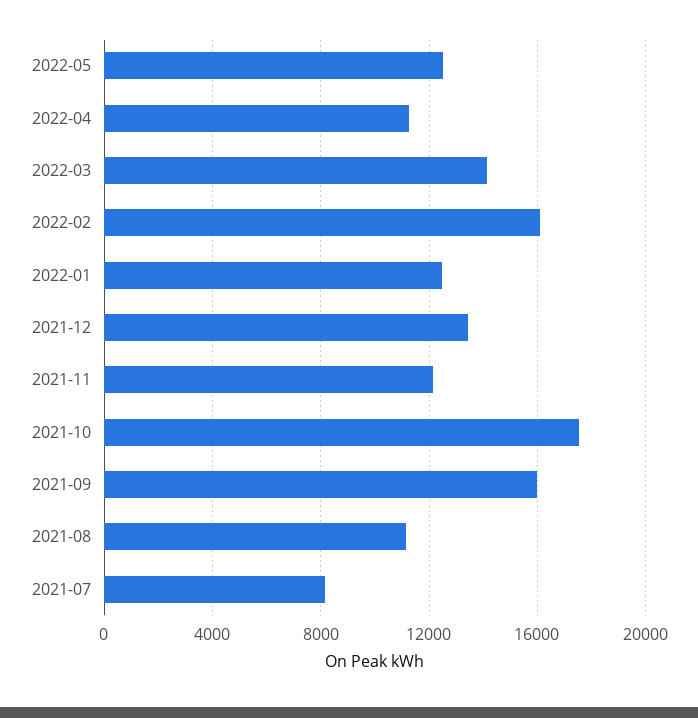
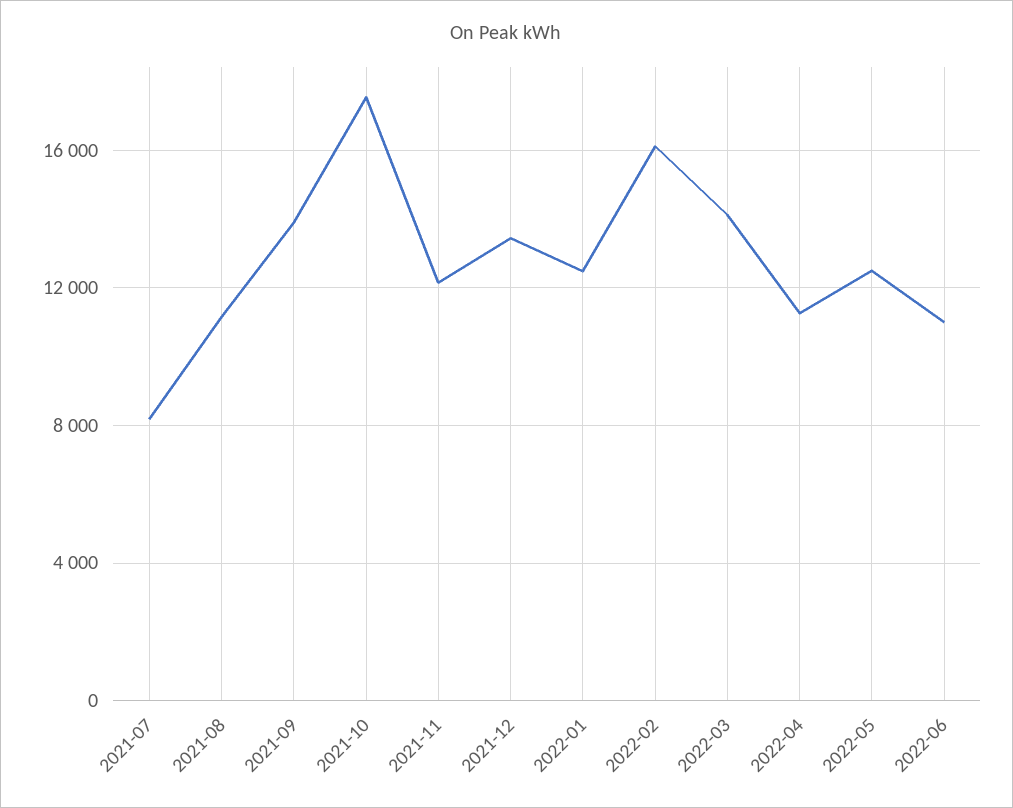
2021-09: 16000 -> 14000
2022-06: none -> 11000

